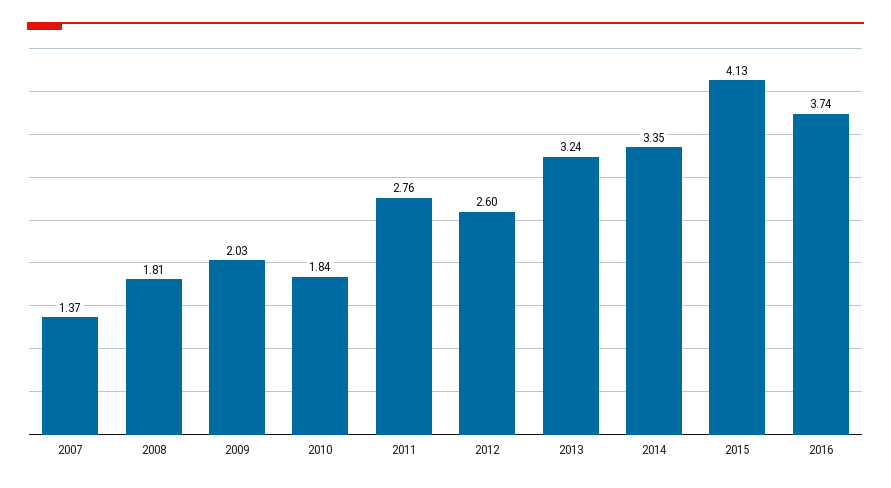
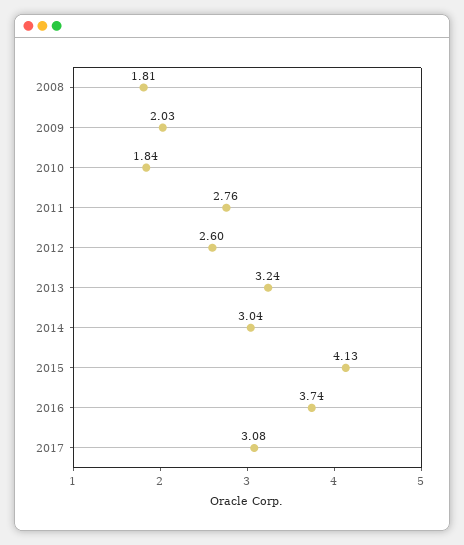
2007: 1.37 -> none
2014: 3.35 -> 3.04
2017: none -> 3.08

